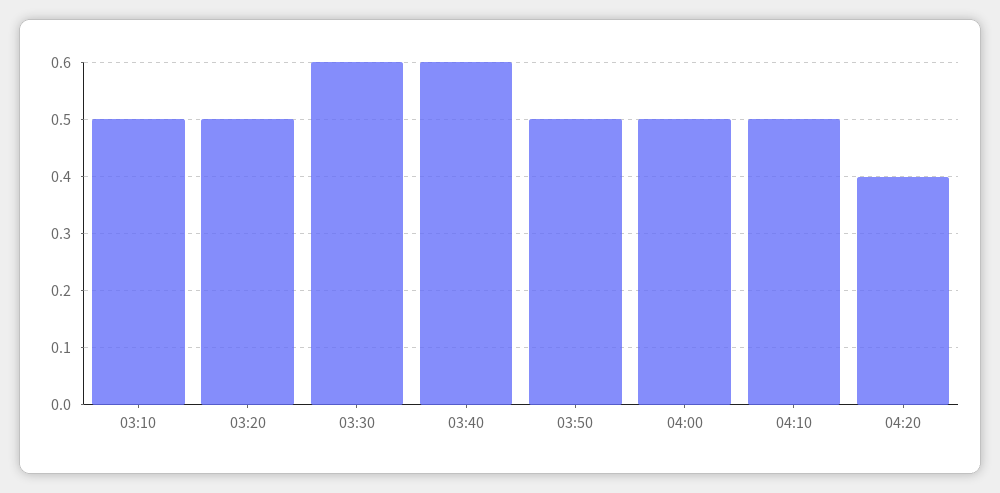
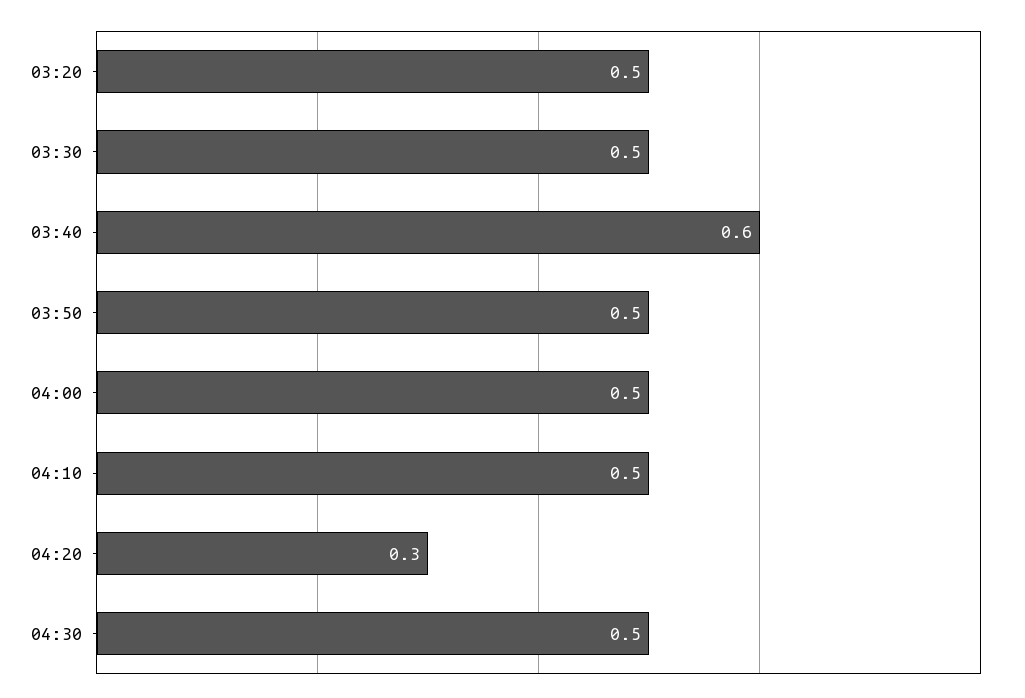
03:10: 0.5 -> none
03:30: 0.6 -> 0.5
04:20: 0.4 -> 0.3
04:30: none -> 0.5

